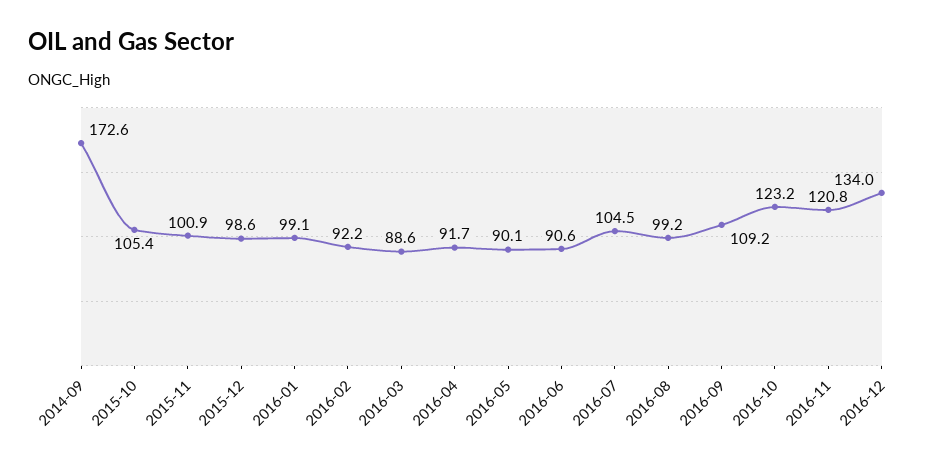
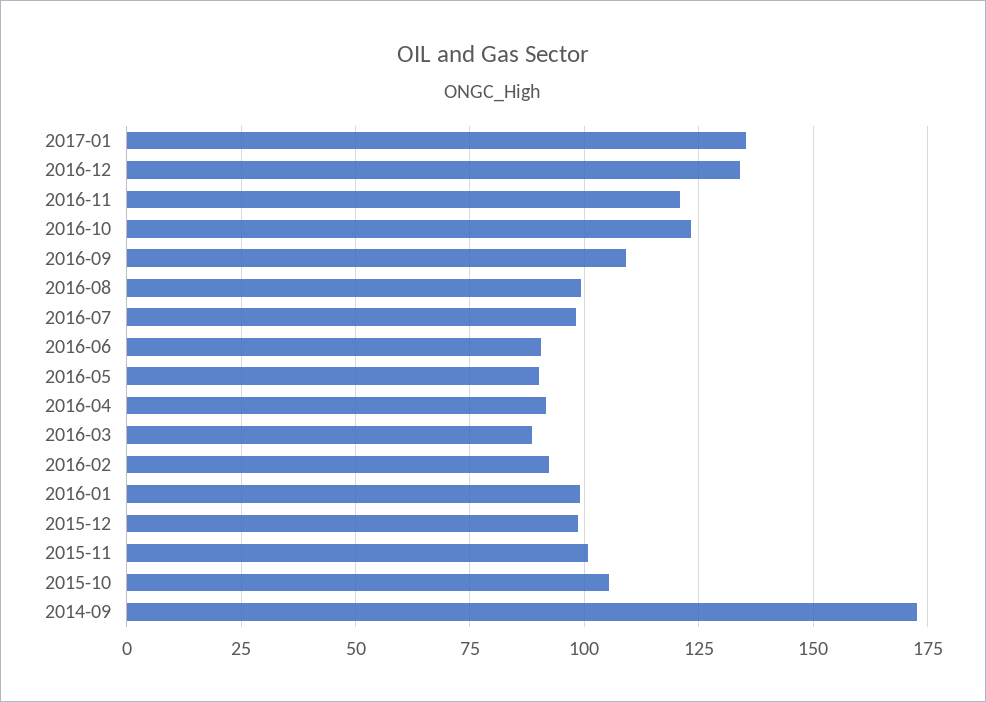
2016-07: 104.5 -> 97.5
2017-01: none -> 135

